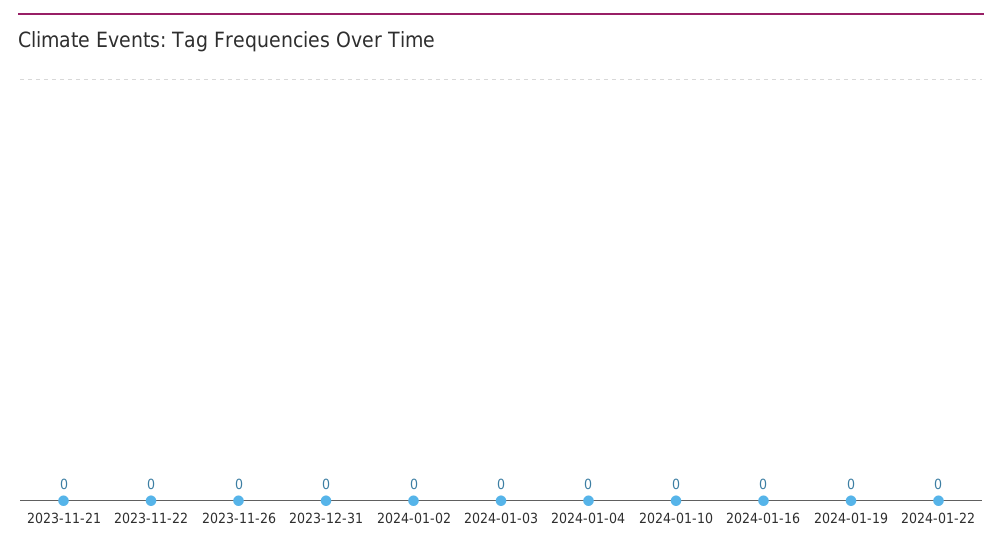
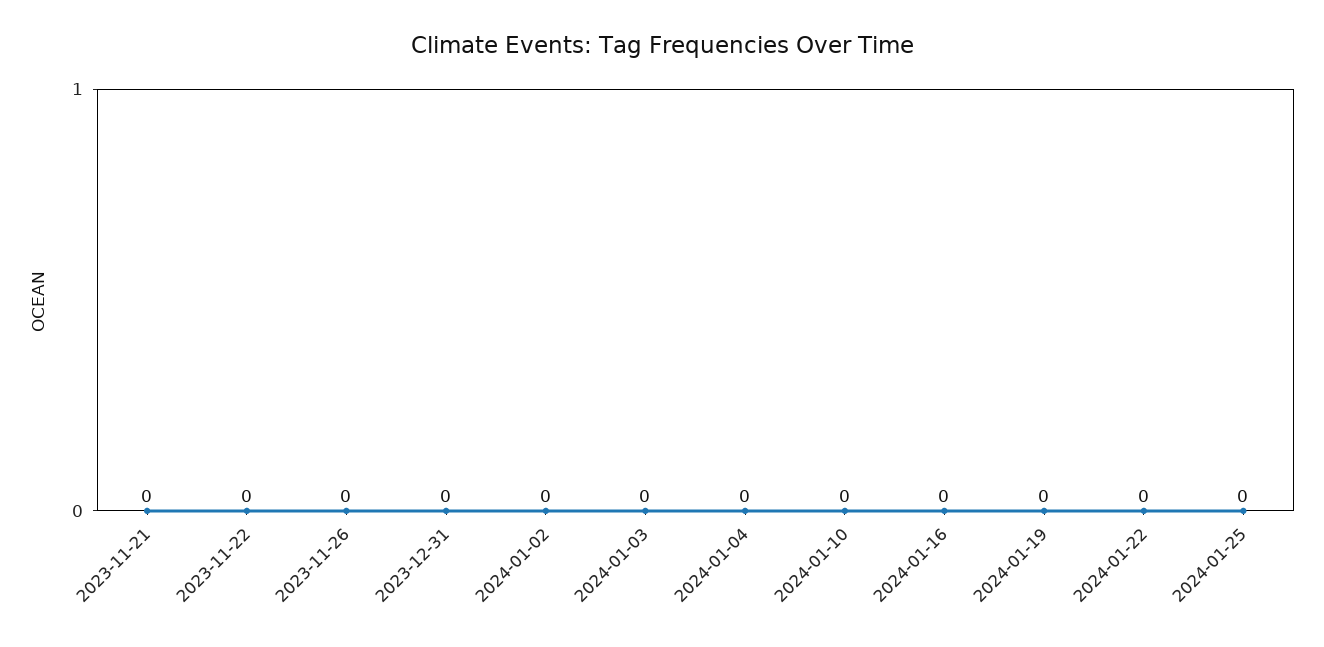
2024-01-25: none -> 0

